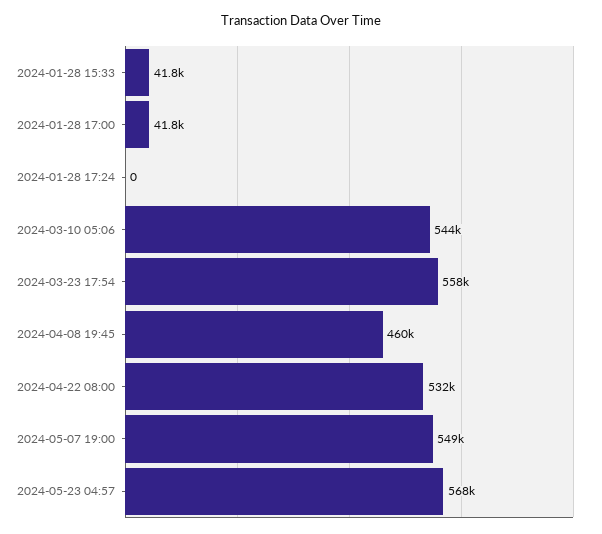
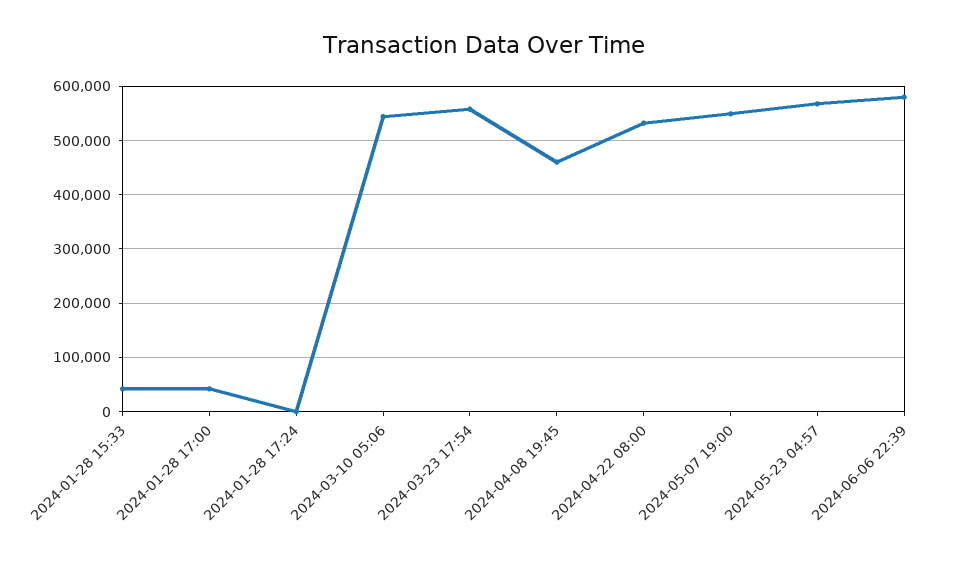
2024-06-06 22:39: none -> 580000

